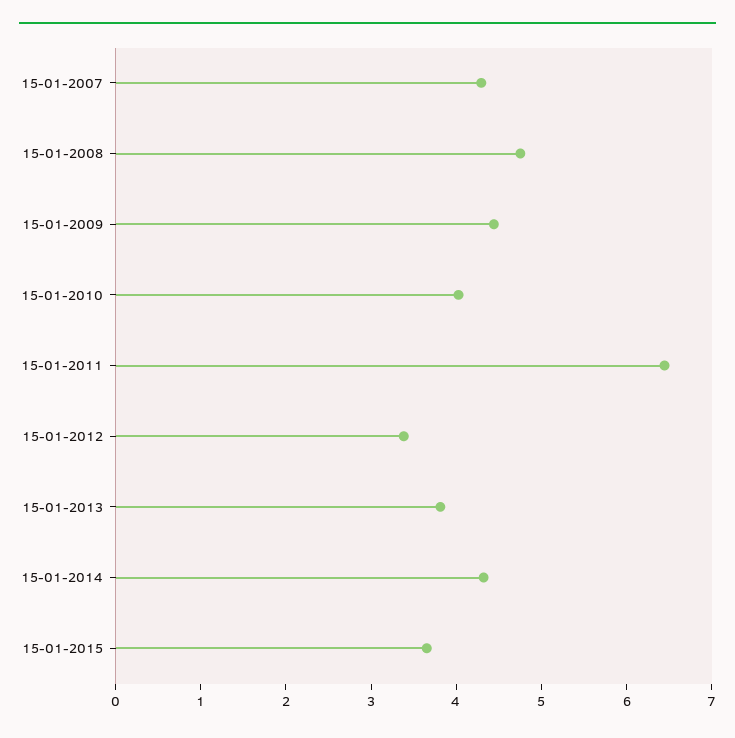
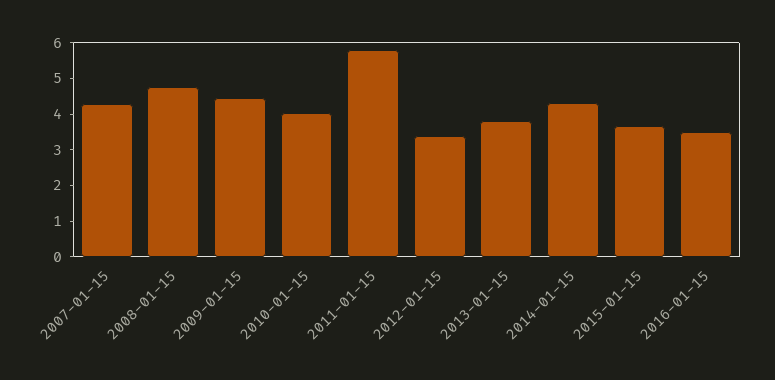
15-01-2011: 6.4 -> 5.75
2016-01-15: none -> 3.5

